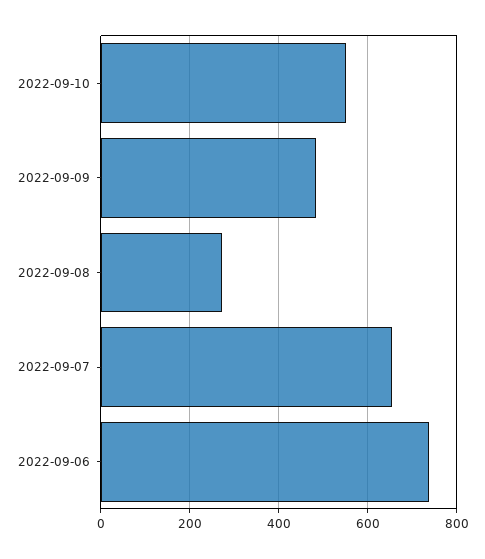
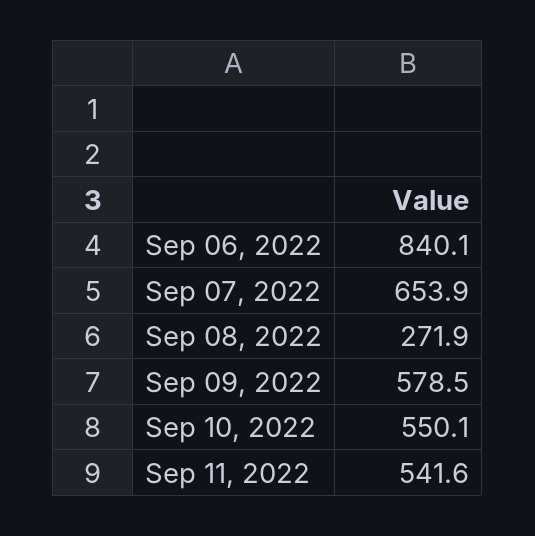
2022-09-09: 480 -> 578.5
2022-09-06: 740 -> 840.1
Sep 11, 2022: none -> 541.6

